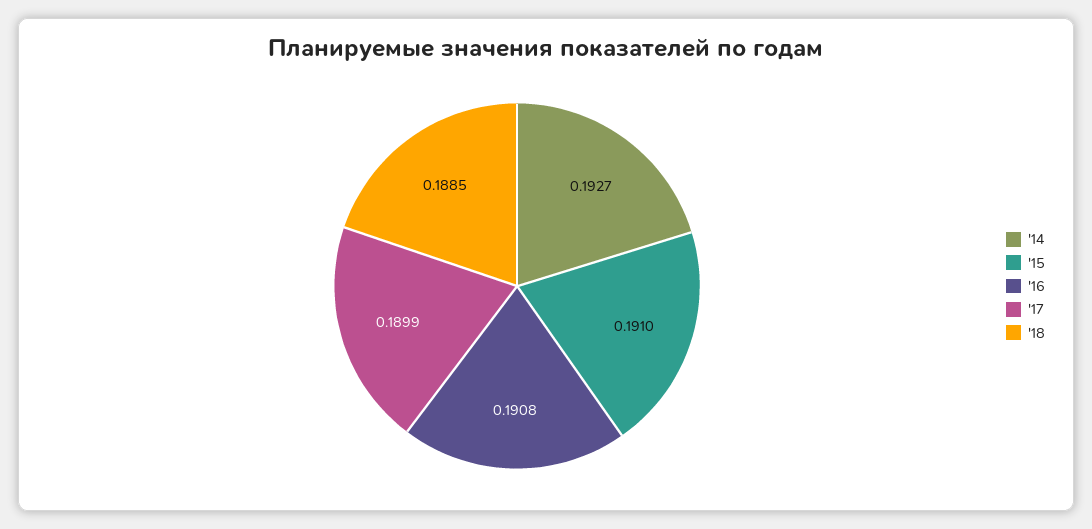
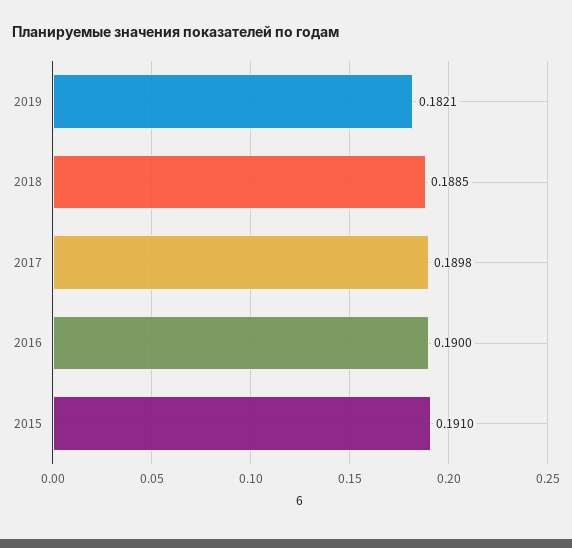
'14: 0.1927 -> none
'16: 0.1908 -> 0.19
'17: 0.1899 -> 0.1898
2019: none -> 0.1821

